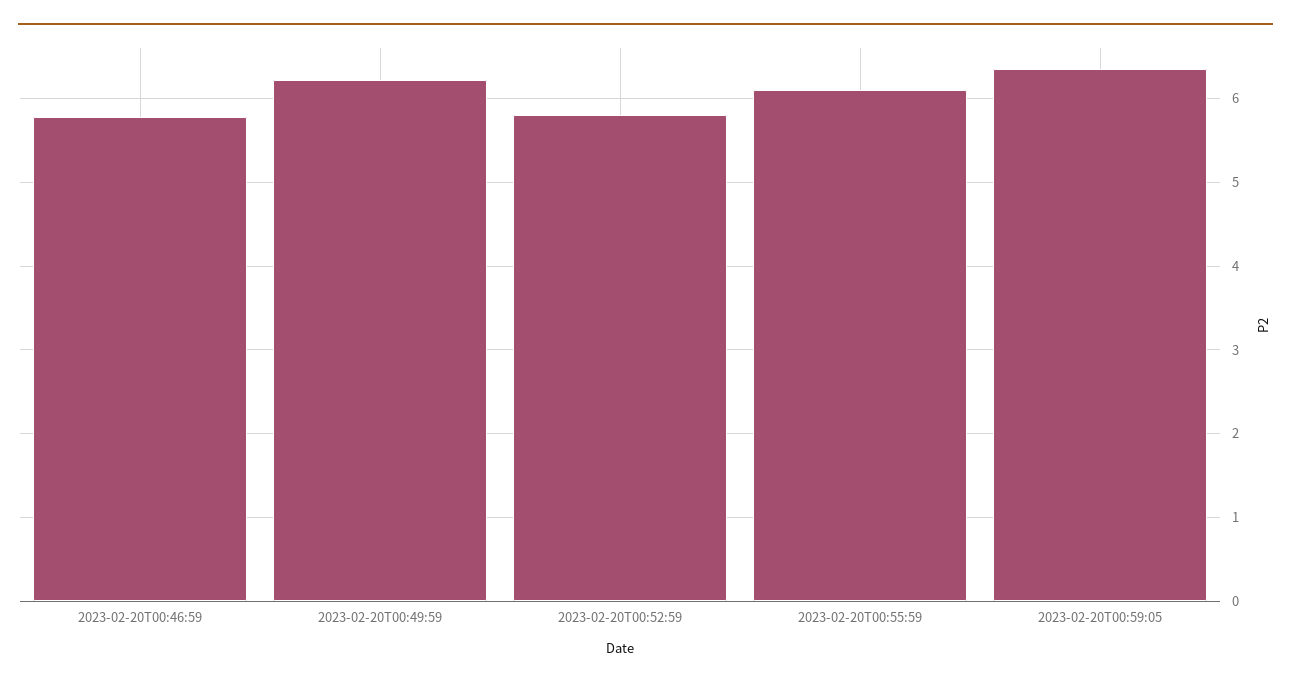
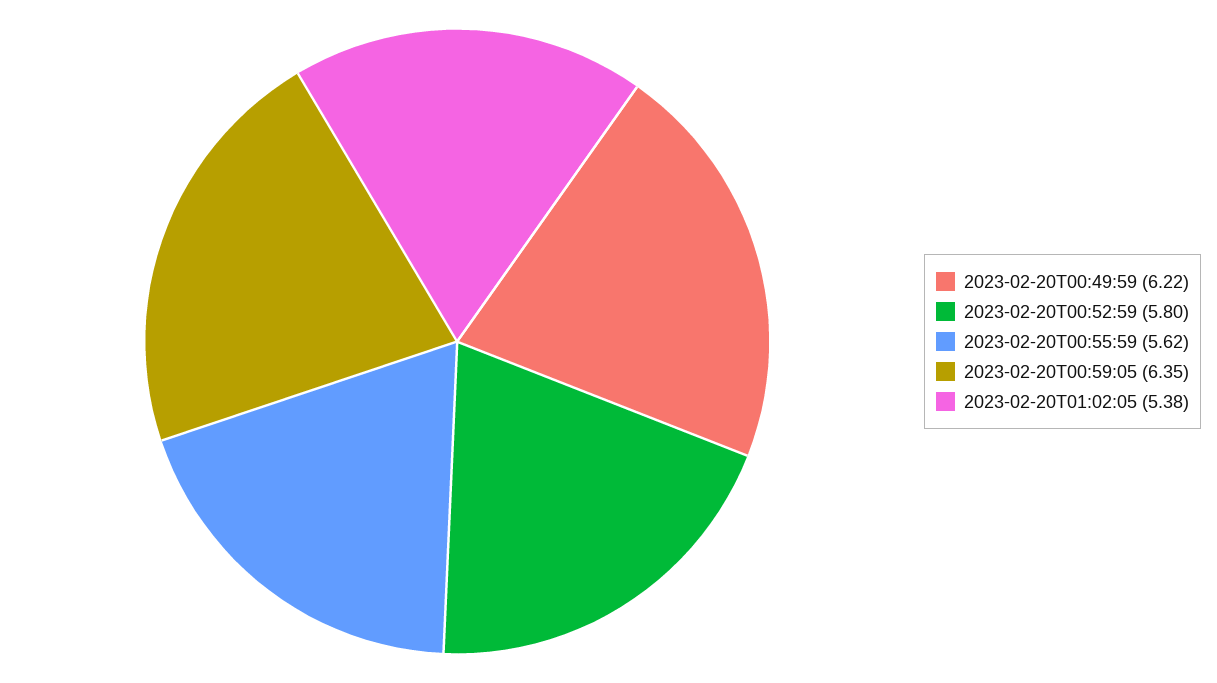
2023-02-20T00:46:59: 5.8 -> none
2023-02-20T00:55:59: 6.1 -> 5.62
2023-02-20T01:02:05: none -> 5.38

